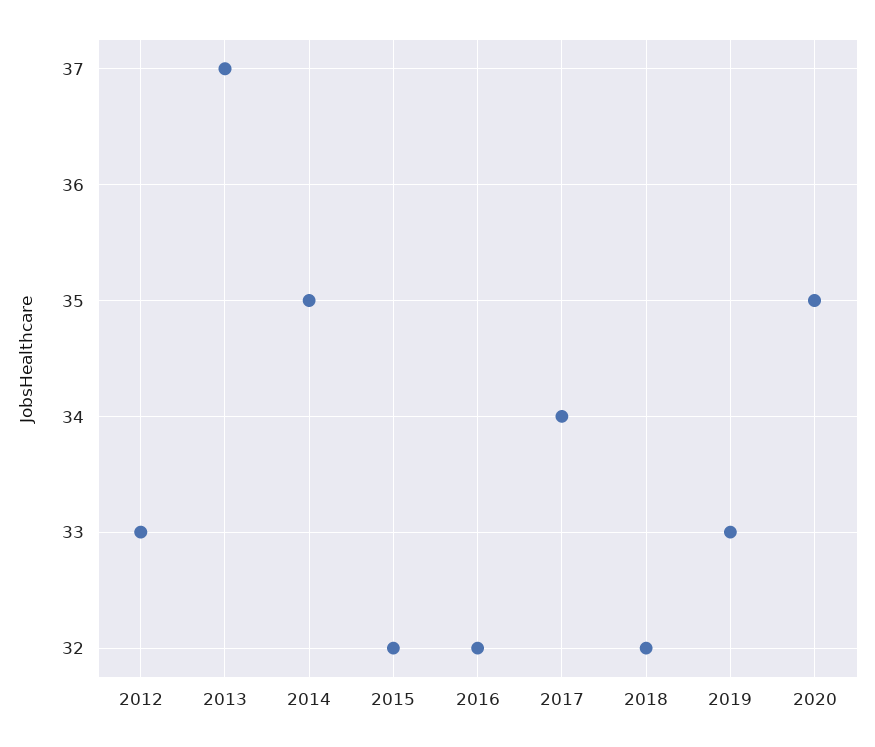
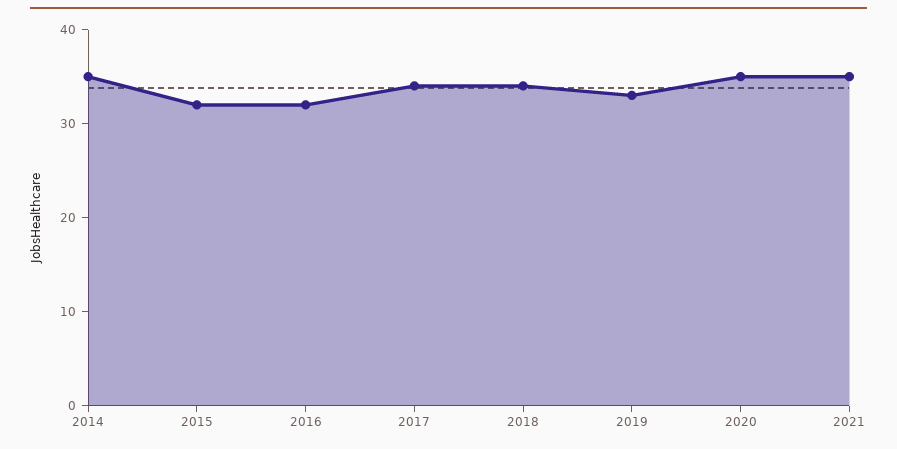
2012: 33 -> none
2013: 37 -> none
2018: 32 -> 34
2021: none -> 35

